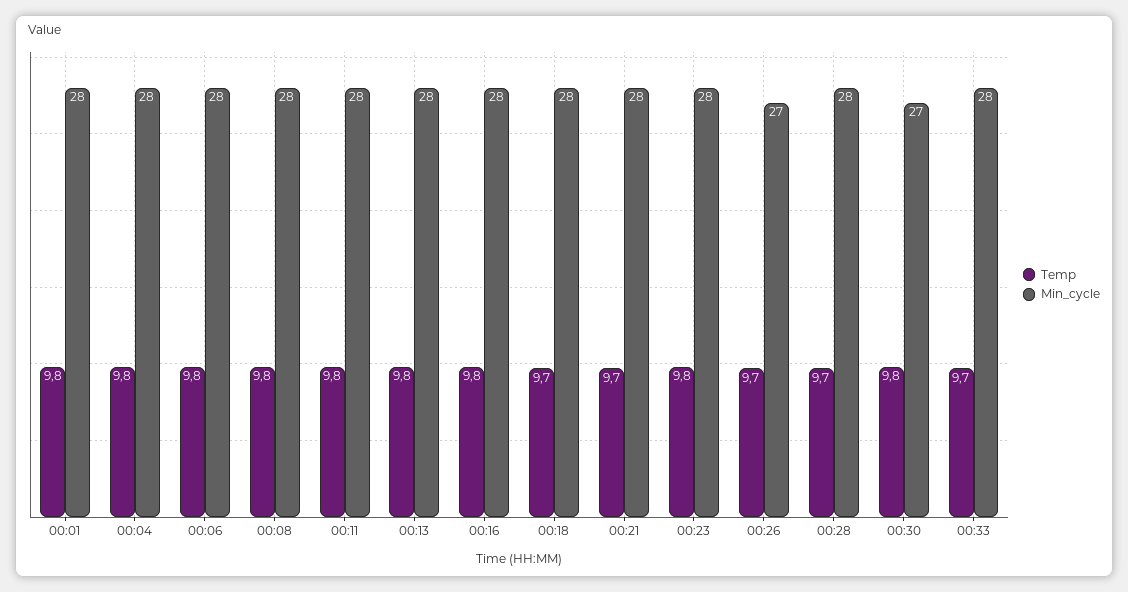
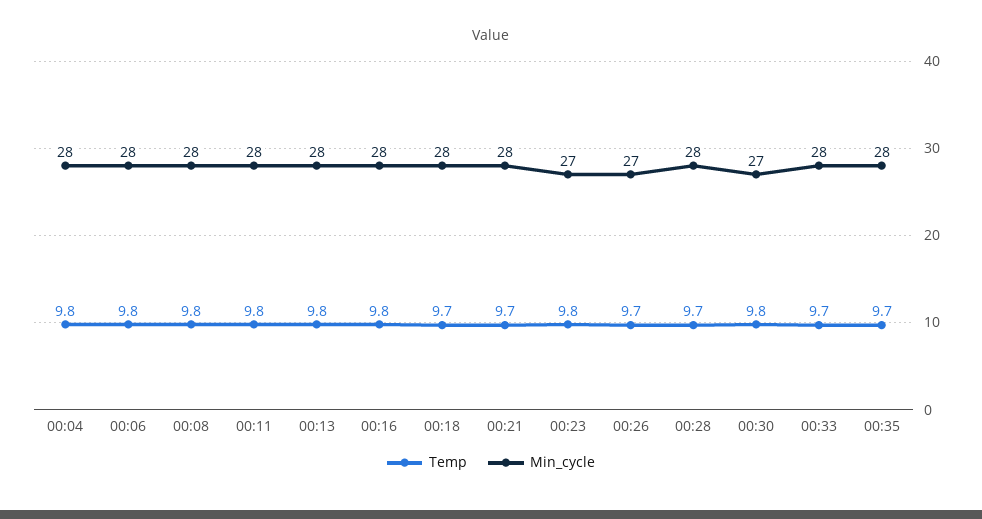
Temp, 00:01: 9.8 -> none
Min_cycle, 00:01: 28 -> none
Min_cycle, 00:23: 28 -> 27
Temp, 00:35: none -> 9.7
Min_cycle, 00:35: none -> 28

